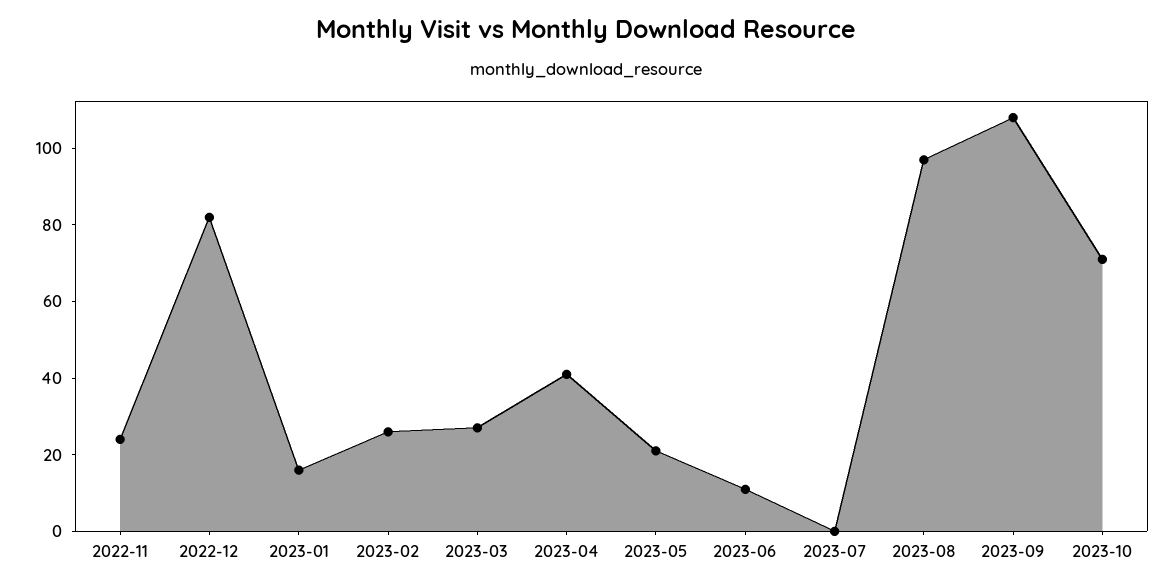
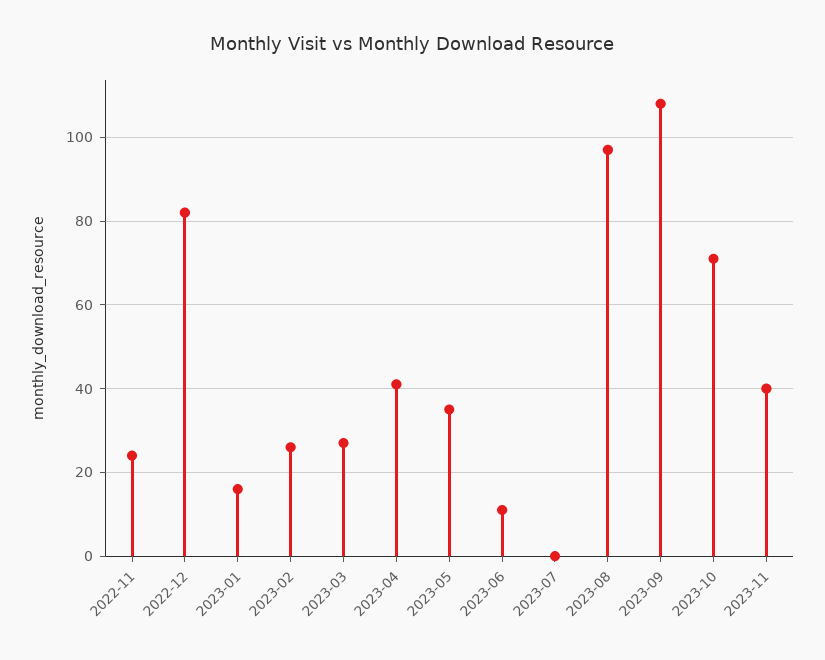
2023-05: 20 -> 35
2023-11: none -> 40

